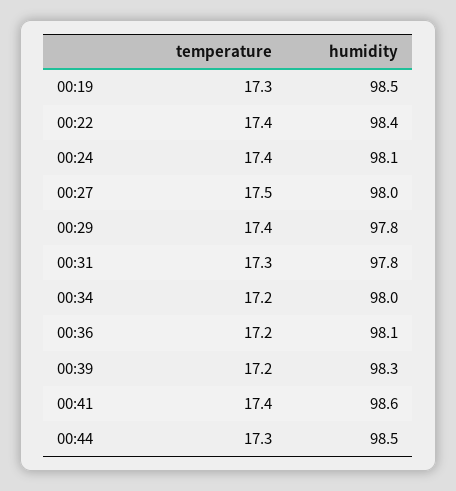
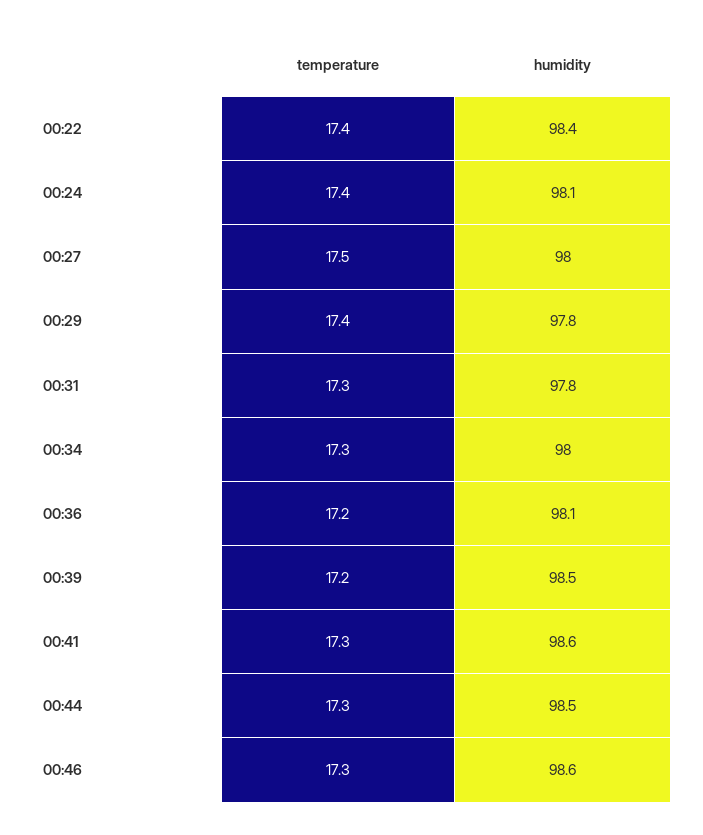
temperature, 00:19: 17.3 -> none
humidity, 00:19: 98.5 -> none
temperature, 00:34: 17.2 -> 17.3
humidity, 00:39: 98.3 -> 98.5
temperature, 00:41: 17.4 -> 17.3
temperature, 00:46: none -> 17.3
humidity, 00:46: none -> 98.6

